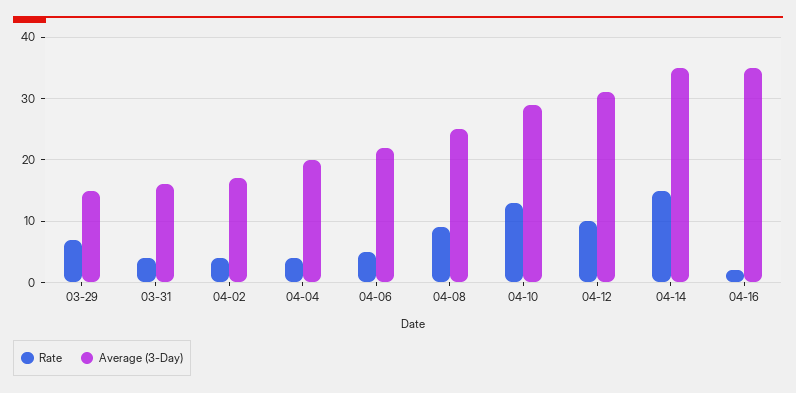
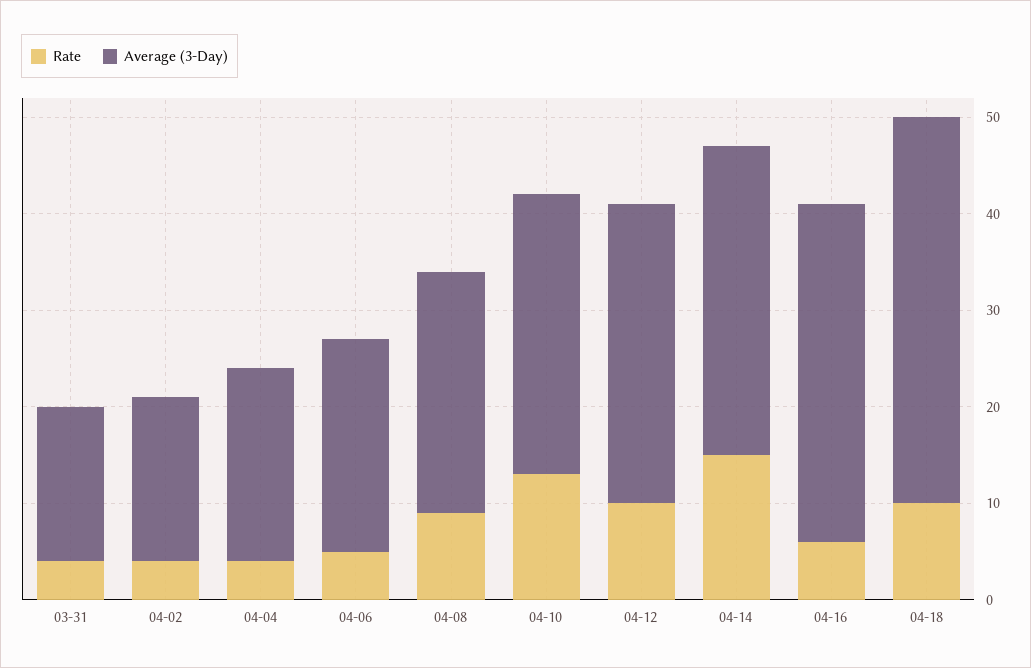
Rate, 03-29: 7 -> none
Average (3-Day), 03-29: 15 -> none
Average (3-Day), 04-14: 35 -> 32
Rate, 04-16: 2 -> 6
Rate, 04-18: none -> 10
Average (3-Day), 04-18: none -> 40

